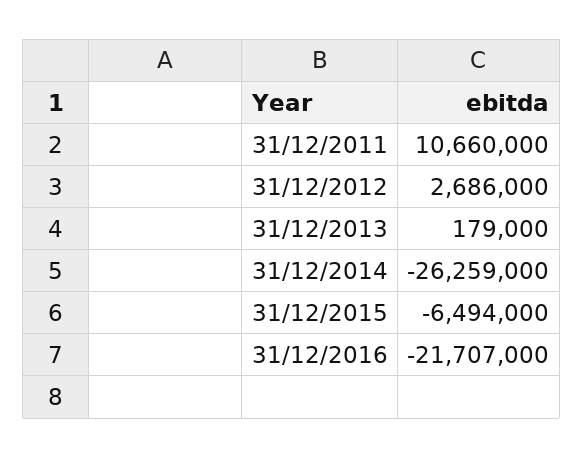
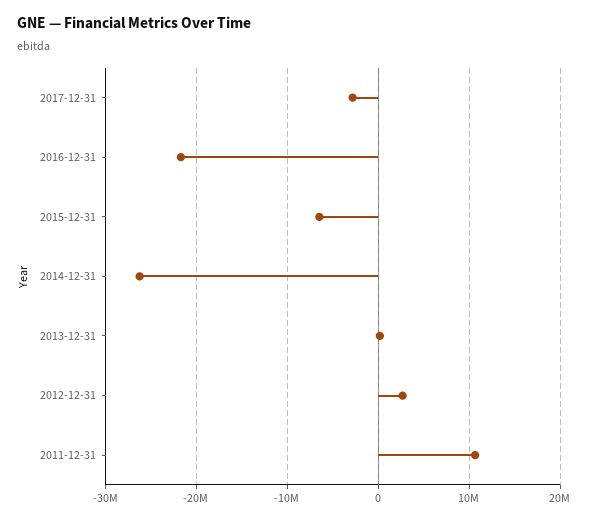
2017-12-31: none -> -3000000

